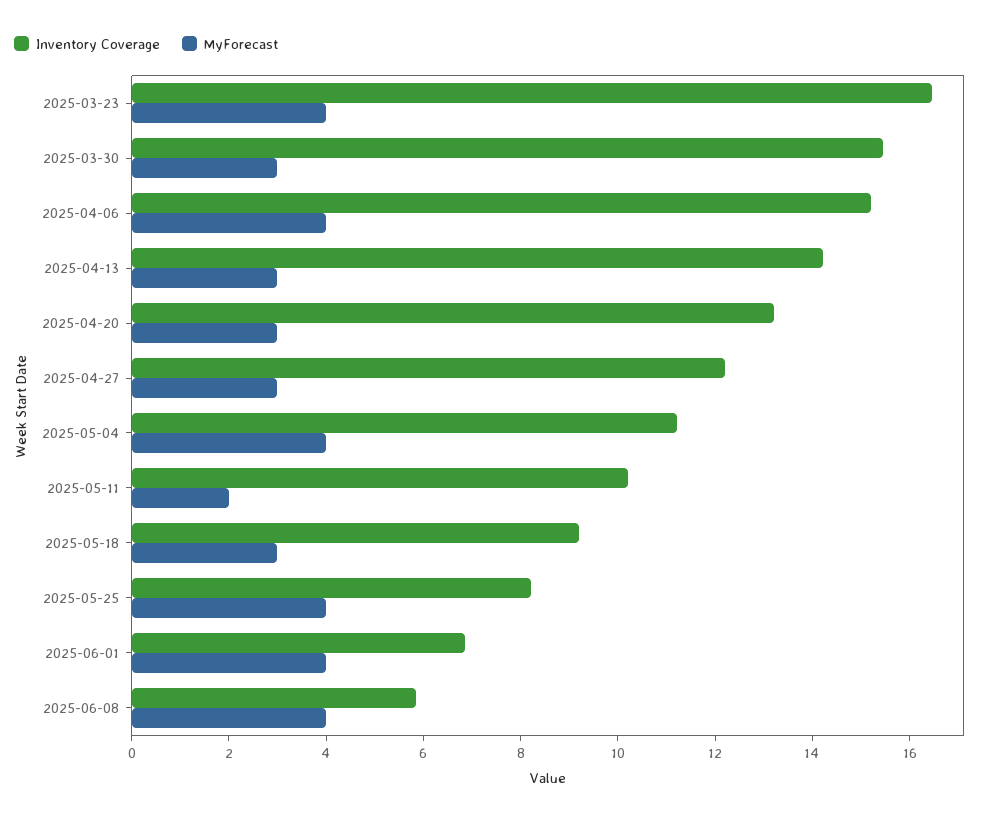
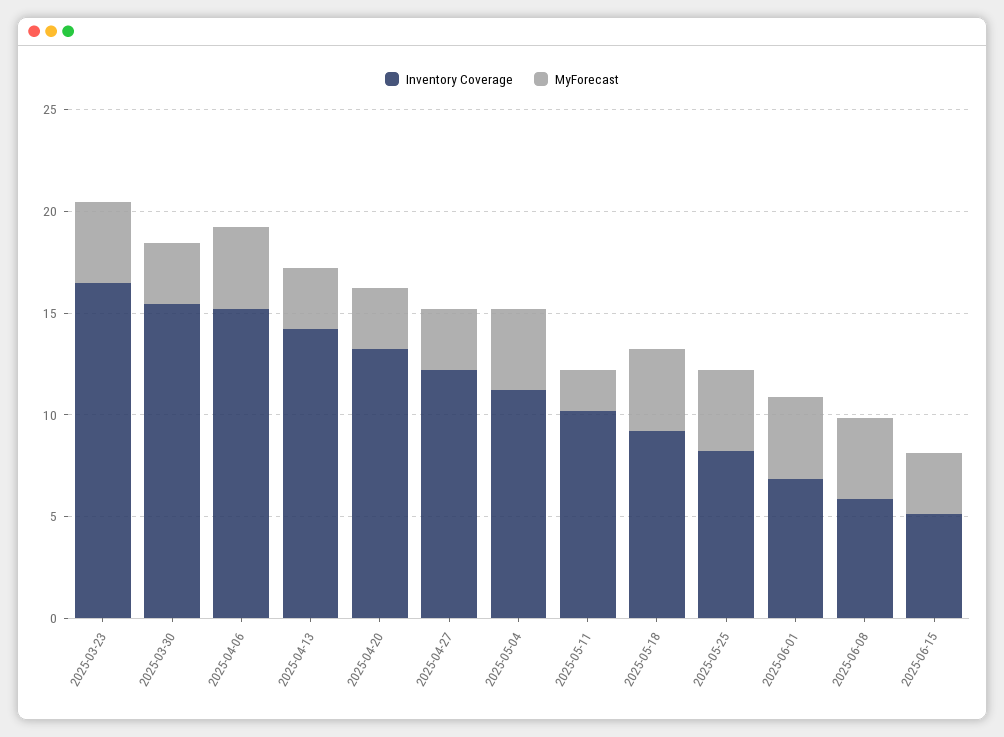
MyForecast, 2025-05-18: 3 -> 4
Inventory Coverage, 2025-06-15: none -> 5
MyForecast, 2025-06-15: none -> 3

